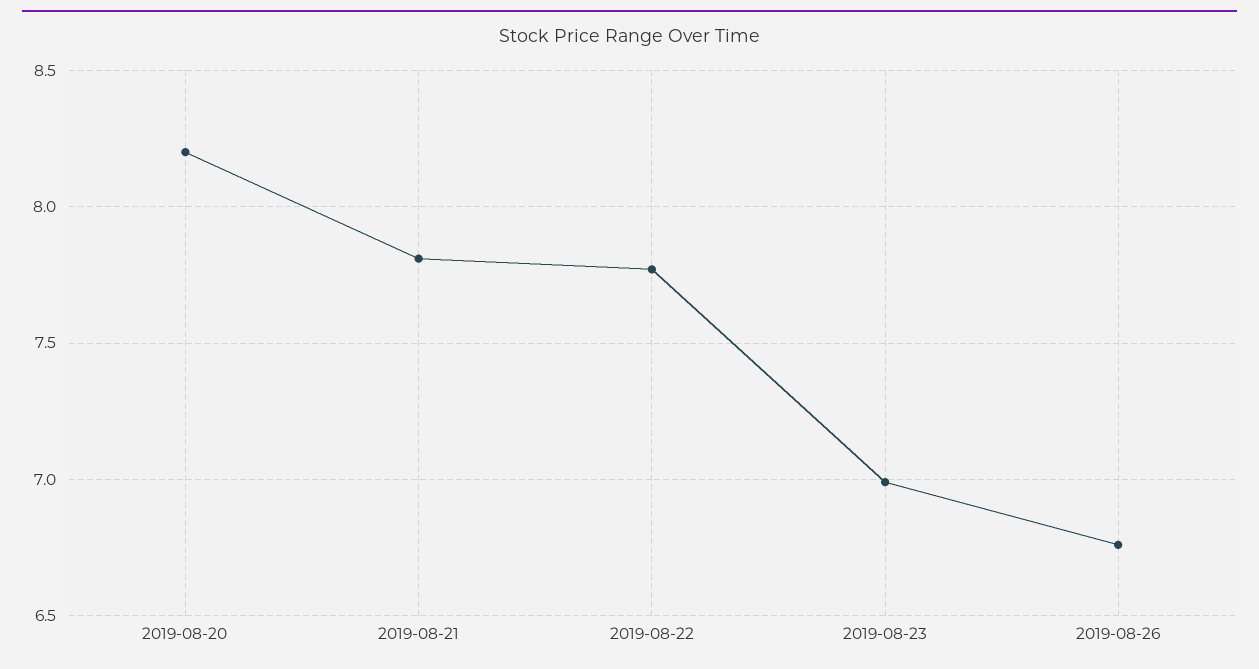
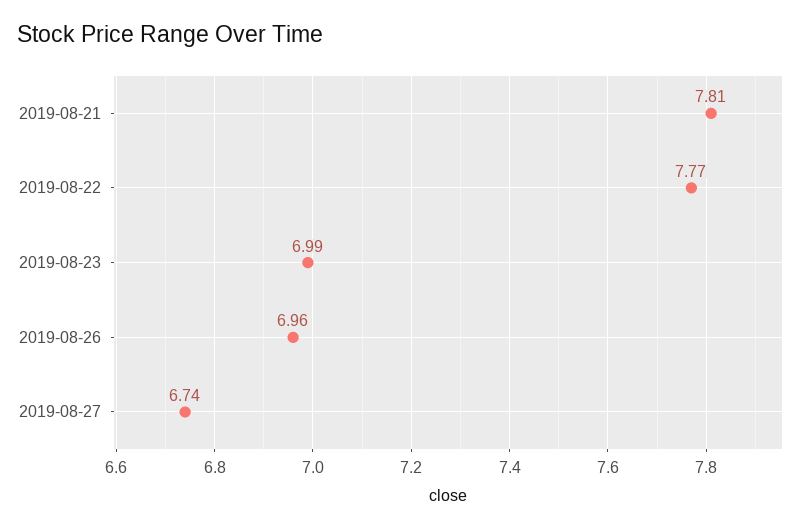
2019-08-20: 8.2 -> none
2019-08-26: 6.75 -> 6.96
2019-08-27: none -> 6.74

